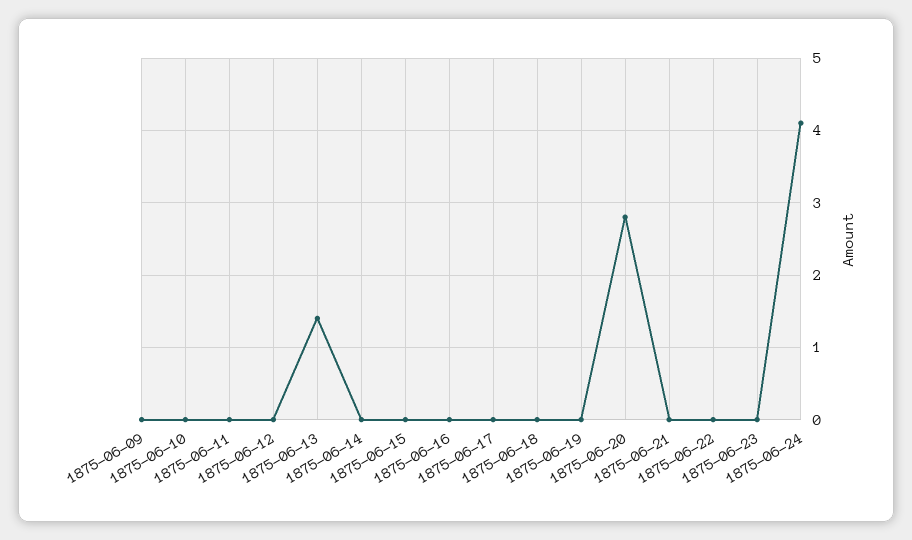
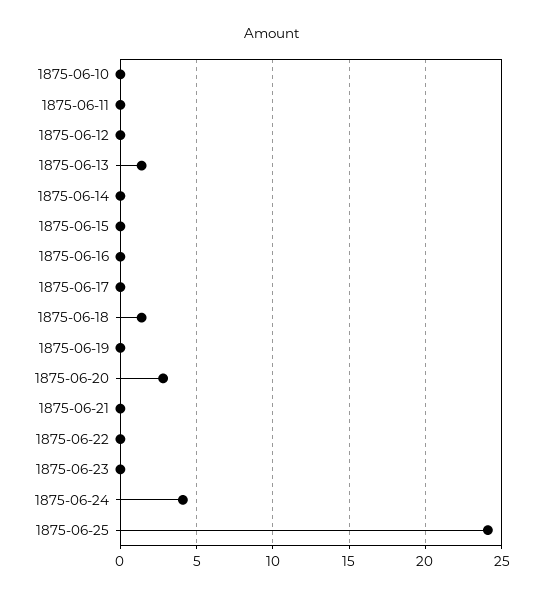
1875-06-09: 0 -> none
1875-06-18: 0 -> 1.5
1875-06-25: none -> 24

